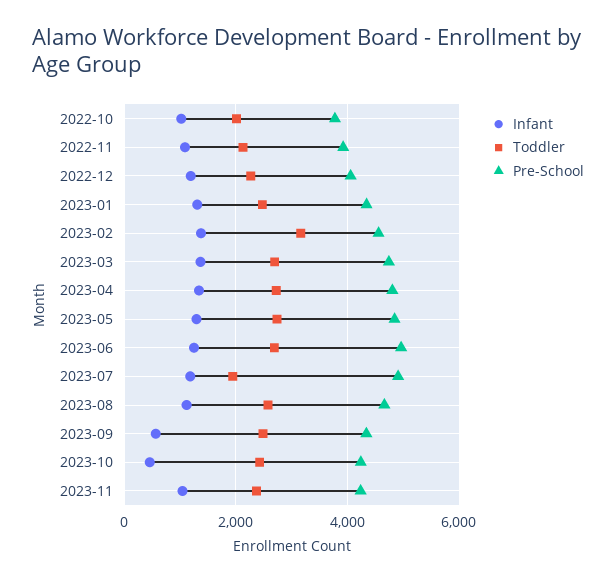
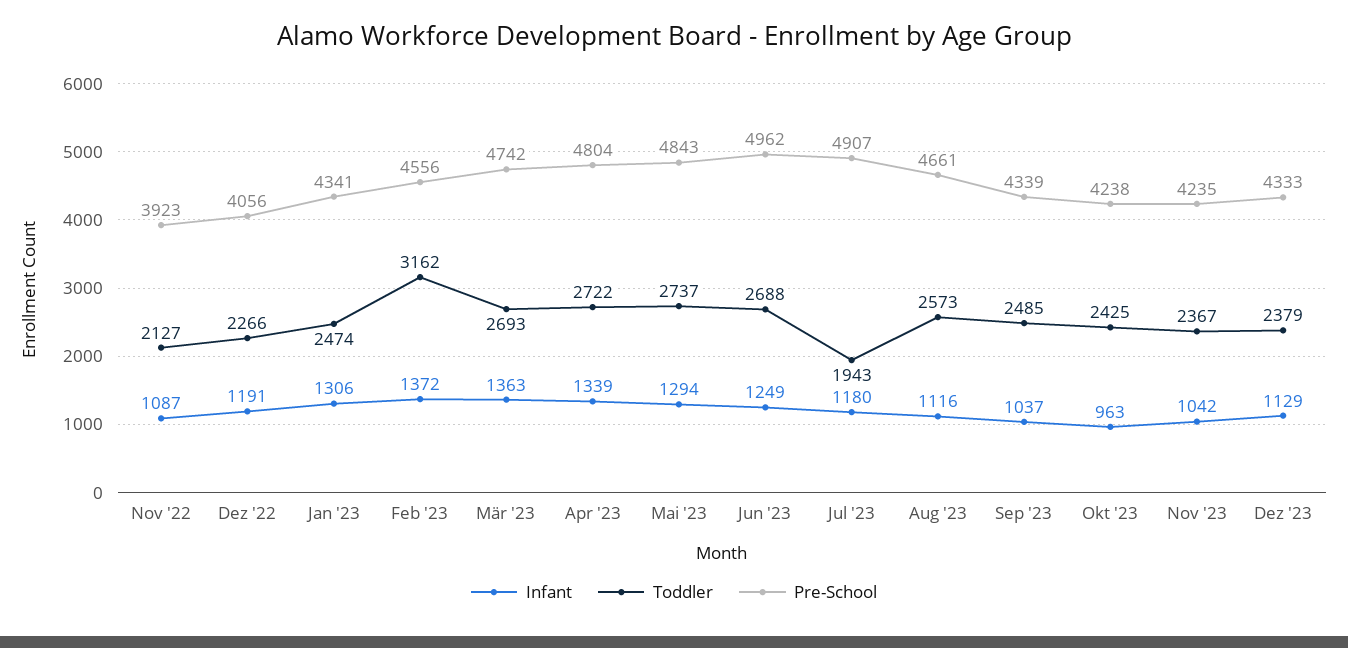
Infant, 2022-10: 1000 -> none
Toddler, 2022-10: 2000 -> none
Pre-School, 2022-10: 3800 -> none
Infant, 2023-09: 600 -> 1037
Infant, 2023-10: 400 -> 963
Infant, Dez '23: none -> 1129
Toddler, Dez '23: none -> 2379
Pre-School, Dez '23: none -> 4333

